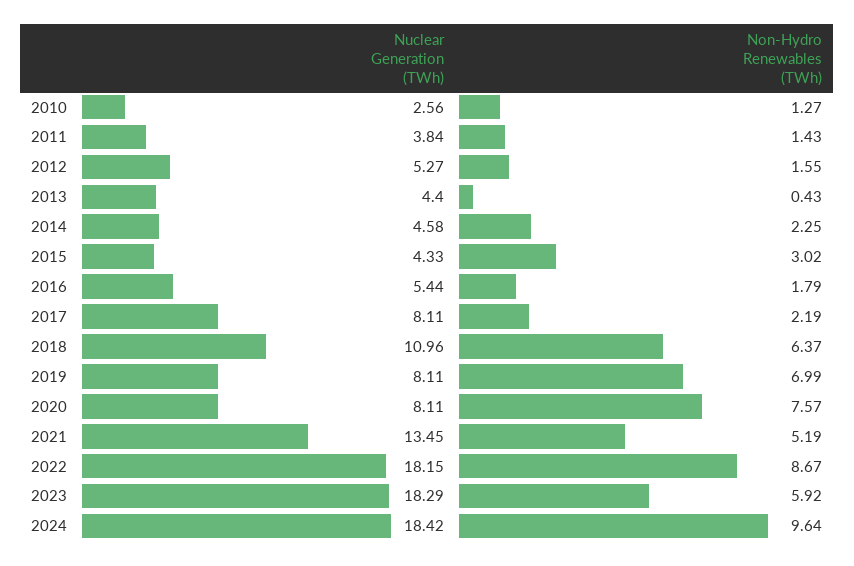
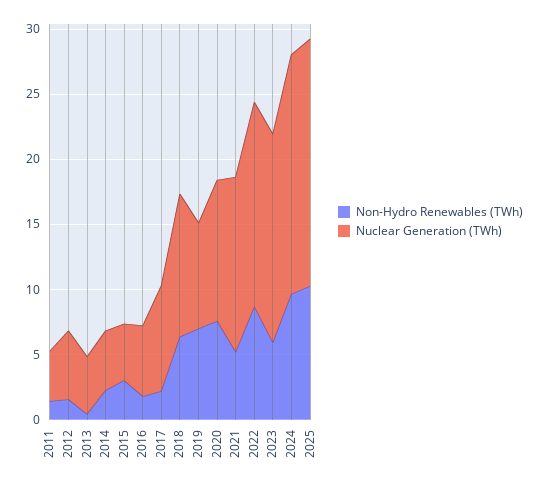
Nuclear Generation (TWh), 2010: 2.56 -> none
Non-Hydro Renewables (TWh), 2010: 1.27 -> none
Nuclear Generation (TWh), 2020: 8.11 -> 11
Nuclear Generation (TWh), 2022: 18.15 -> 16
Nuclear Generation (TWh), 2023: 18.29 -> 16
Non-Hydro Renewables (TWh), 2025: none -> 10
Nuclear Generation (TWh), 2025: none -> 19

